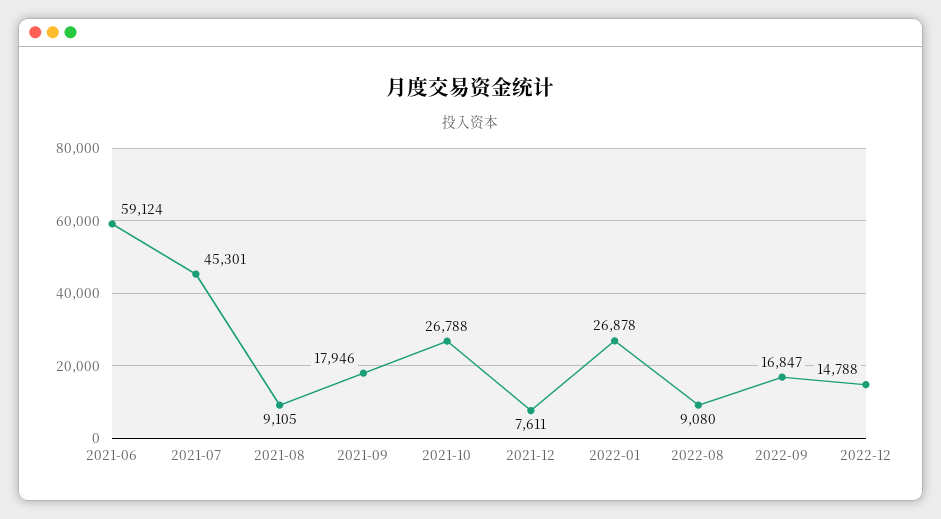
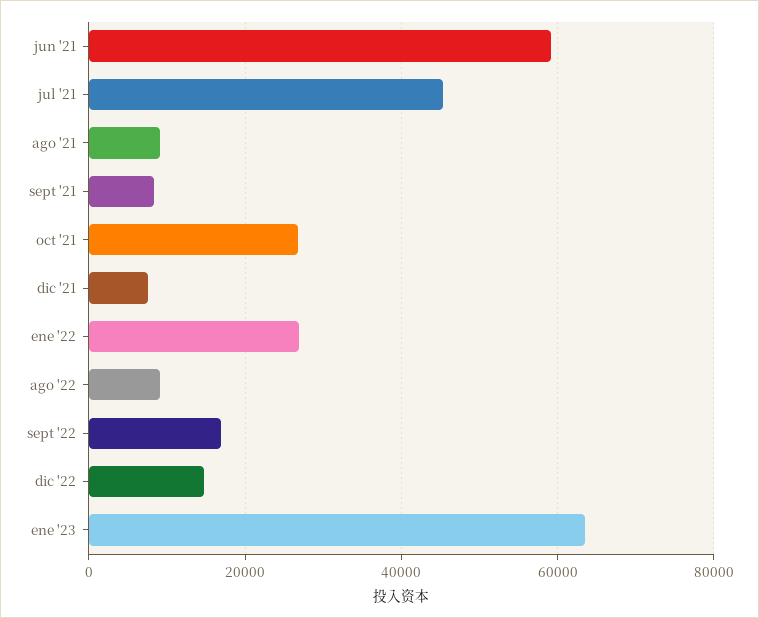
2021-09: 17946 -> 8000
ene '23: none -> 64000

